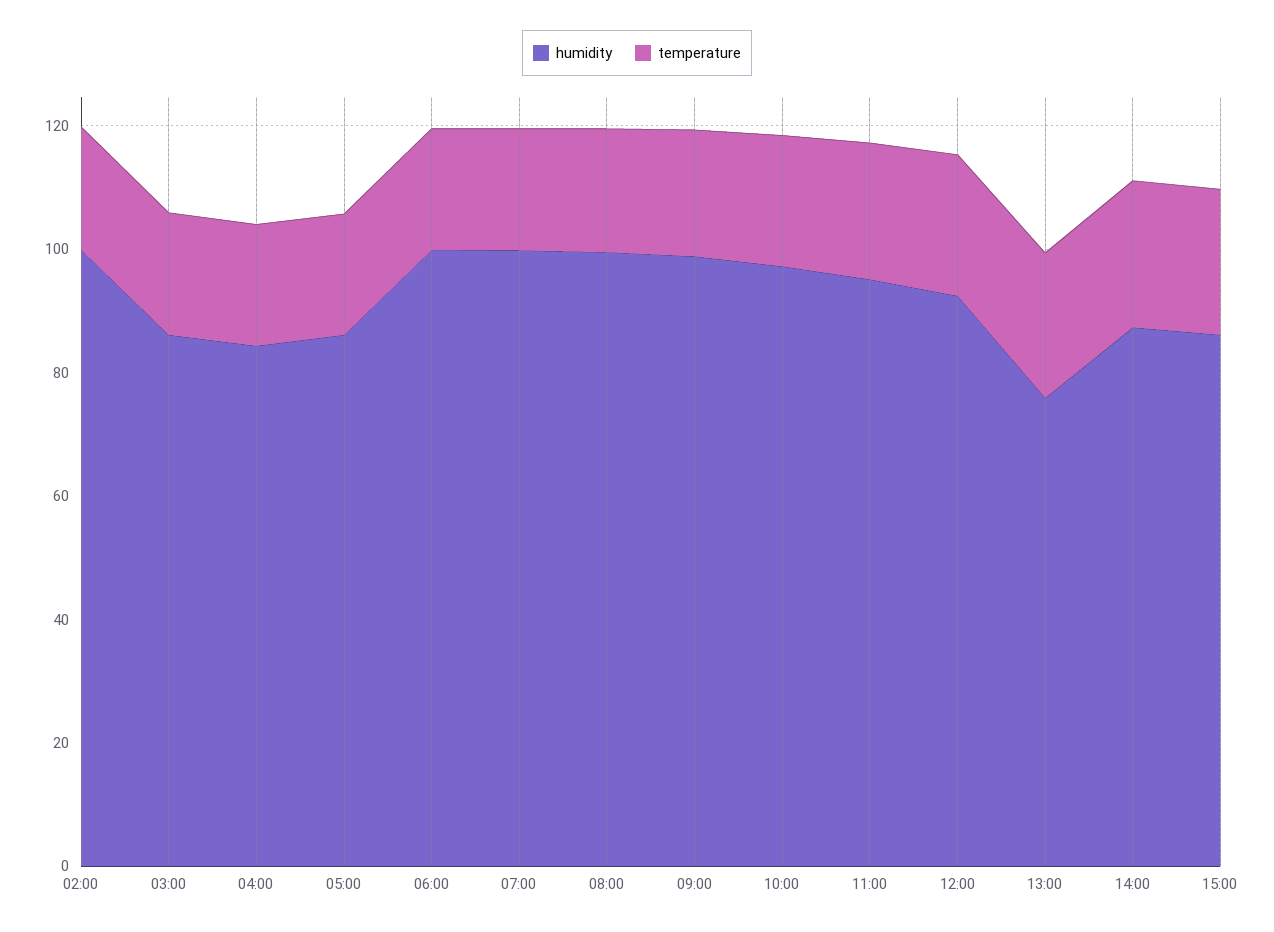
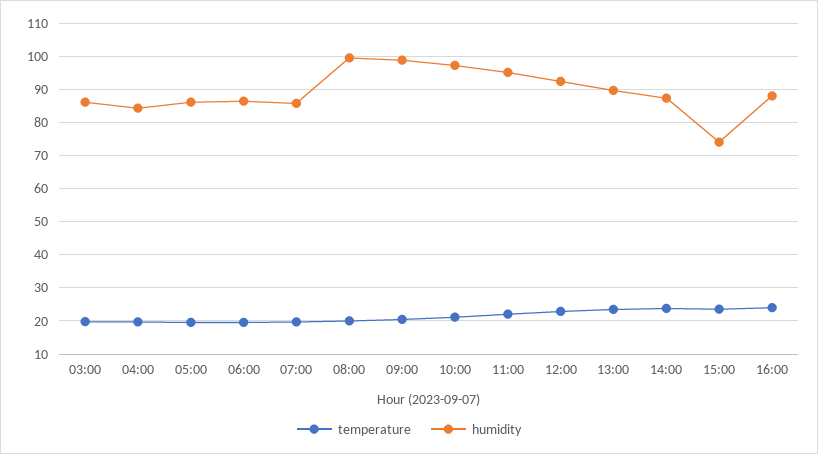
humidity, 02:00: 100 -> none
temperature, 02:00: 20 -> none
humidity, 06:00: 100 -> 86
humidity, 07:00: 100 -> 86
humidity, 13:00: 75 -> 90
humidity, 15:00: 85 -> 74
temperature, 16:00: none -> 24
humidity, 16:00: none -> 88

